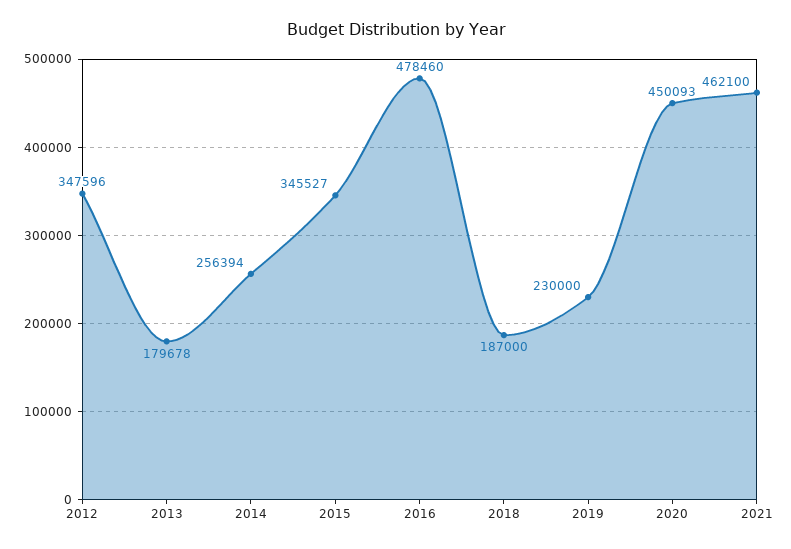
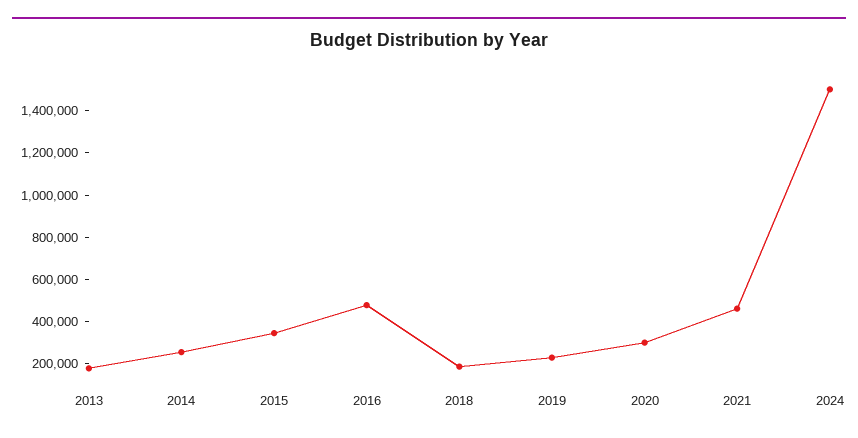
2012: 347596 -> none
2020: 450093 -> 300000
2024: none -> 1500000

